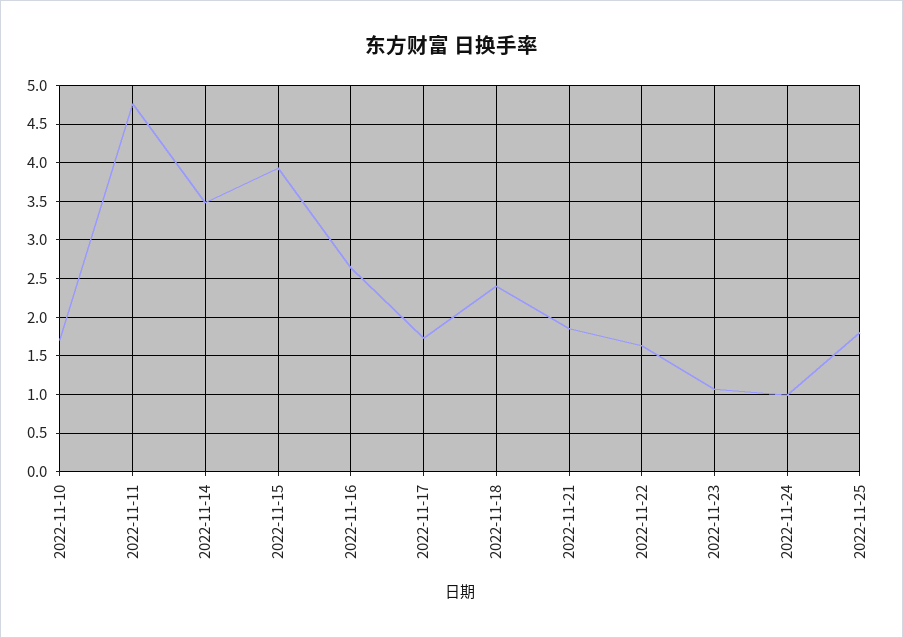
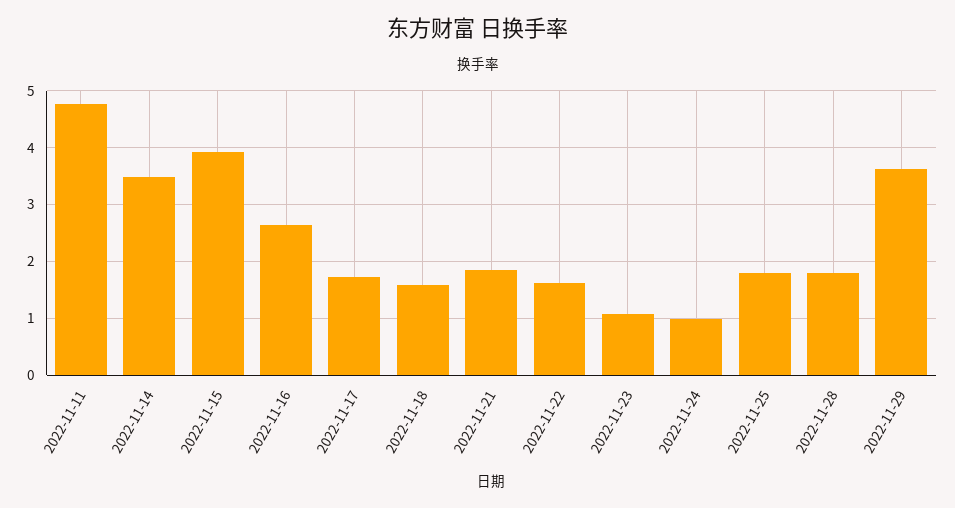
2022-11-10: 1.7 -> none
2022-11-18: 2.4 -> 1.6
2022-11-28: none -> 1.8
2022-11-29: none -> 3.6

